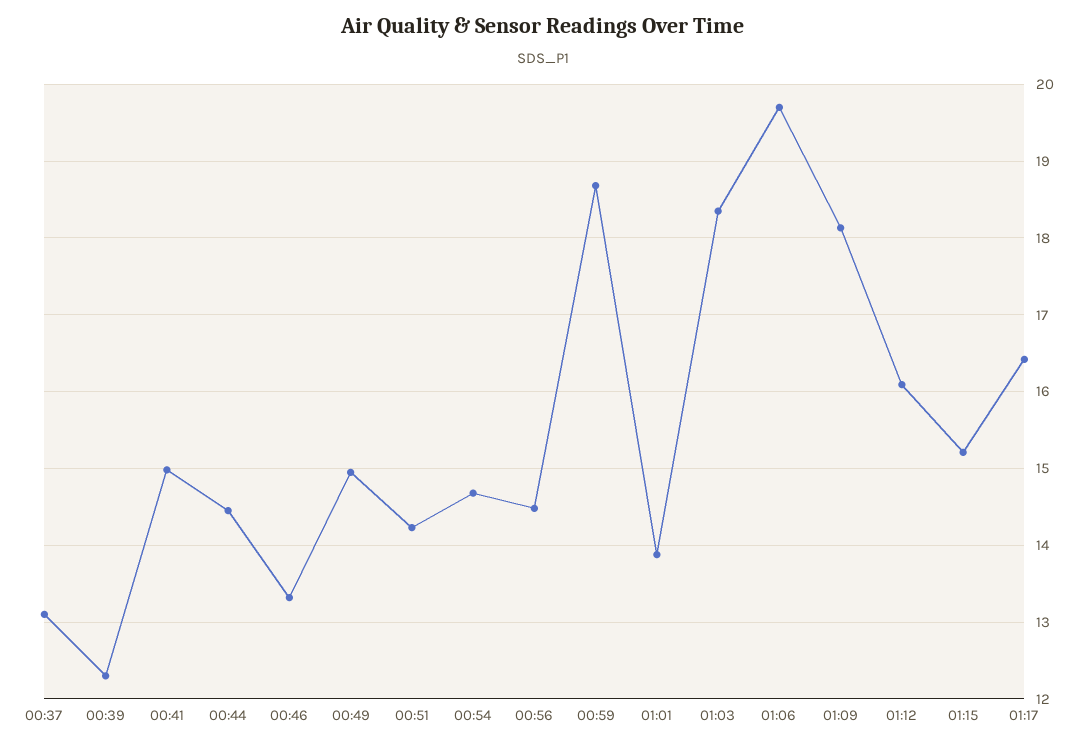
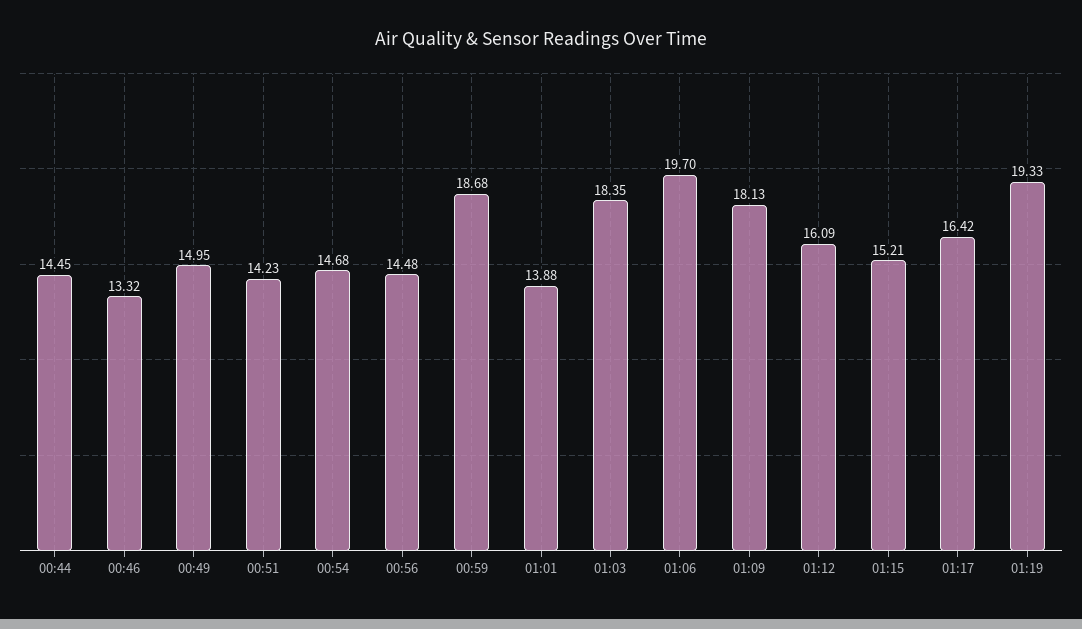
00:37: 13.1 -> none
00:39: 12.3 -> none
00:41: 15 -> none
01:19: none -> 19.33

